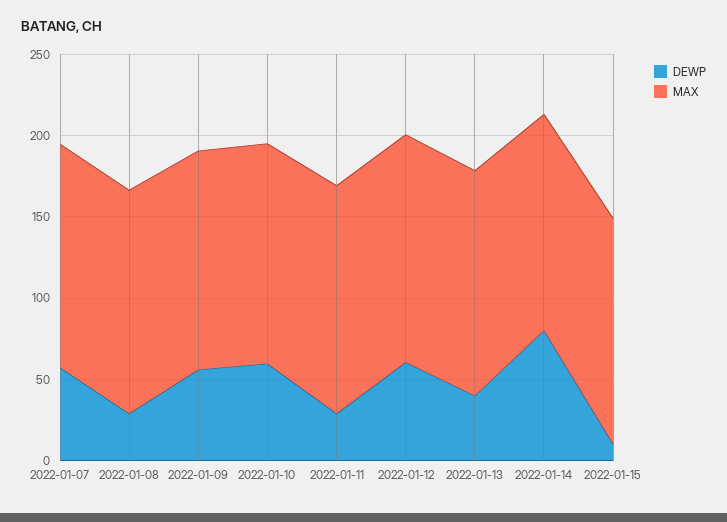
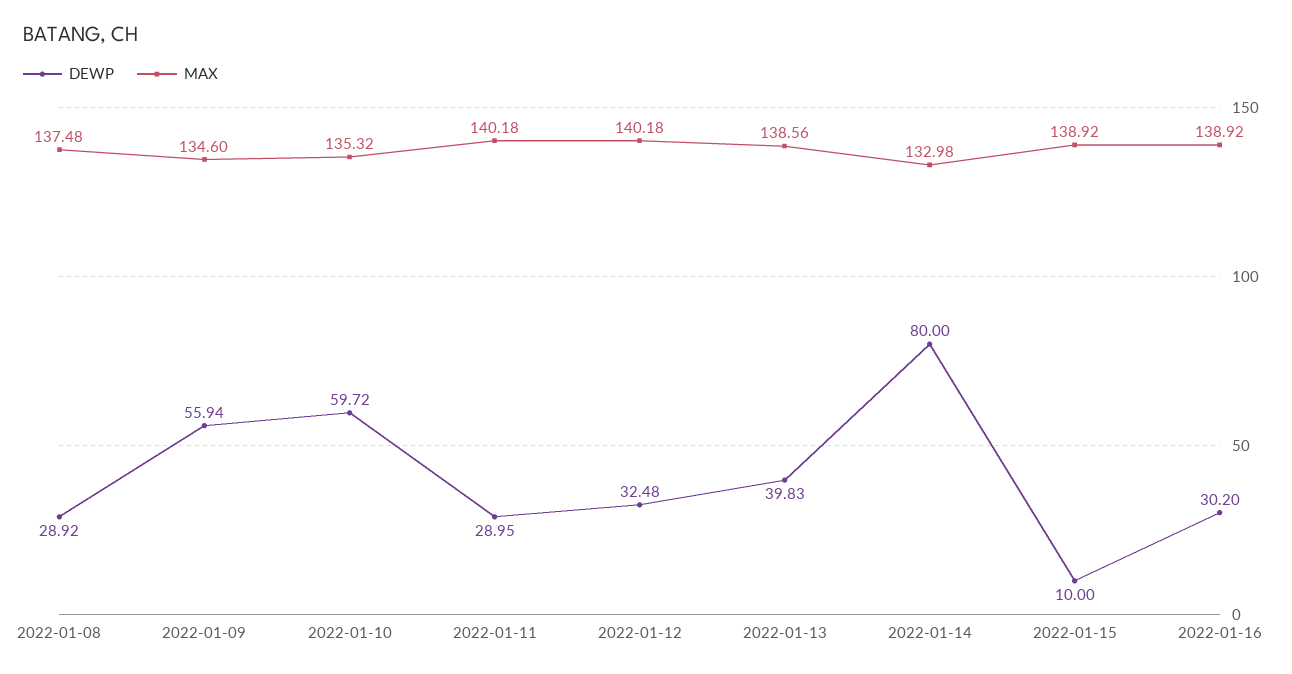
DEWP, 2022-01-07: 60 -> none
MAX, 2022-01-07: 140 -> none
DEWP, 2022-01-12: 60 -> 32.48
DEWP, 2022-01-16: none -> 30.2
MAX, 2022-01-16: none -> 138.92

